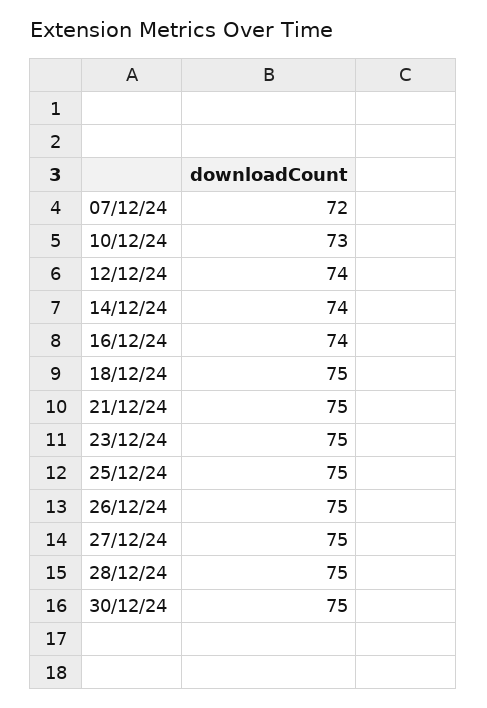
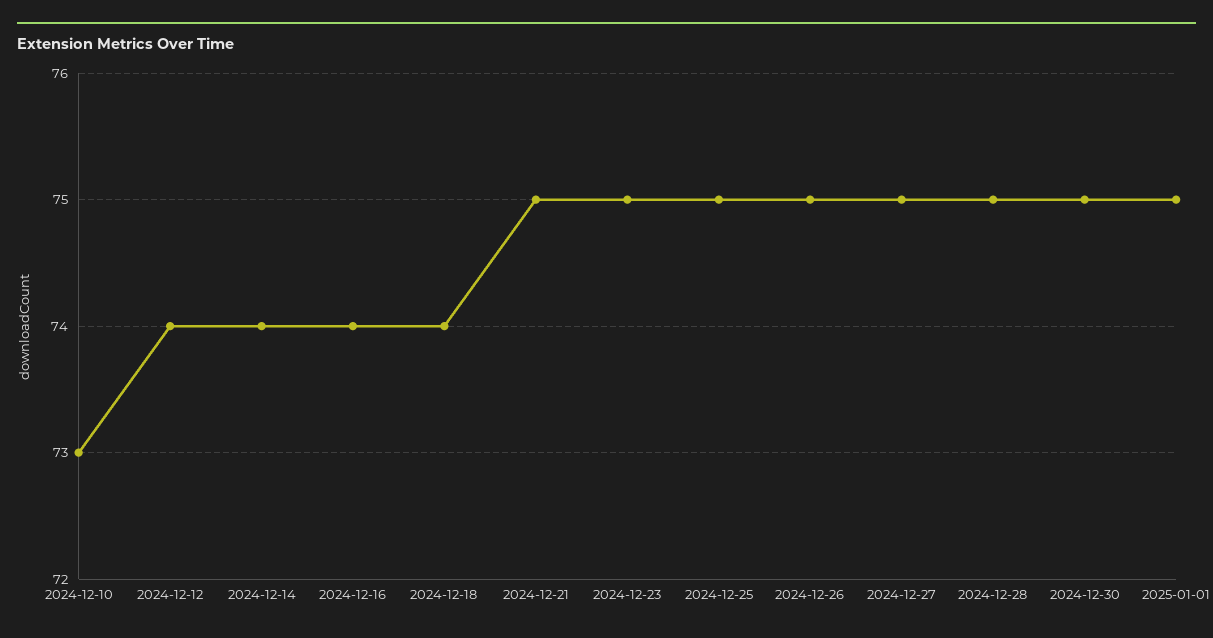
07/12/24: 72 -> none
18/12/24: 75 -> 74
2025-01-01: none -> 75

